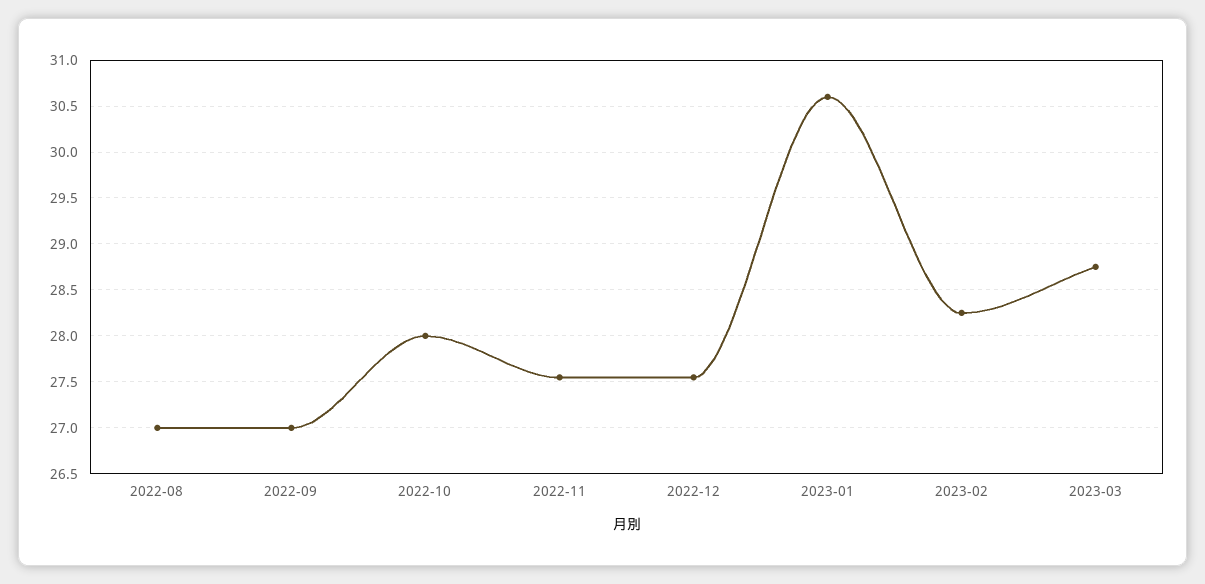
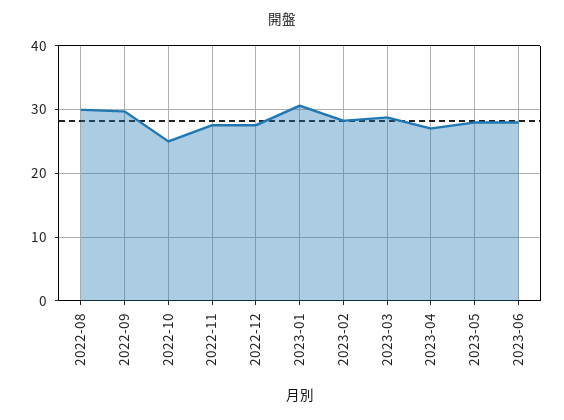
2022-08: 27 -> 30
2022-09: 27 -> 30
2022-10: 28 -> 25
2023-04: none -> 27
2023-05: none -> 28
2023-06: none -> 28

